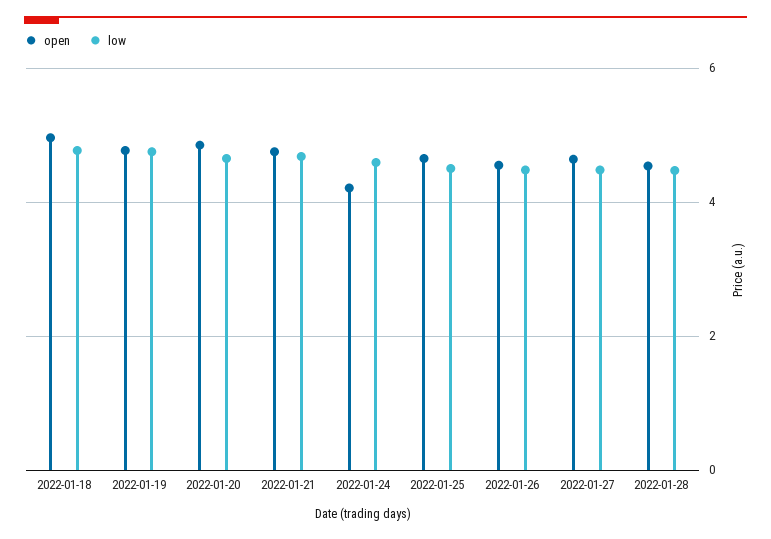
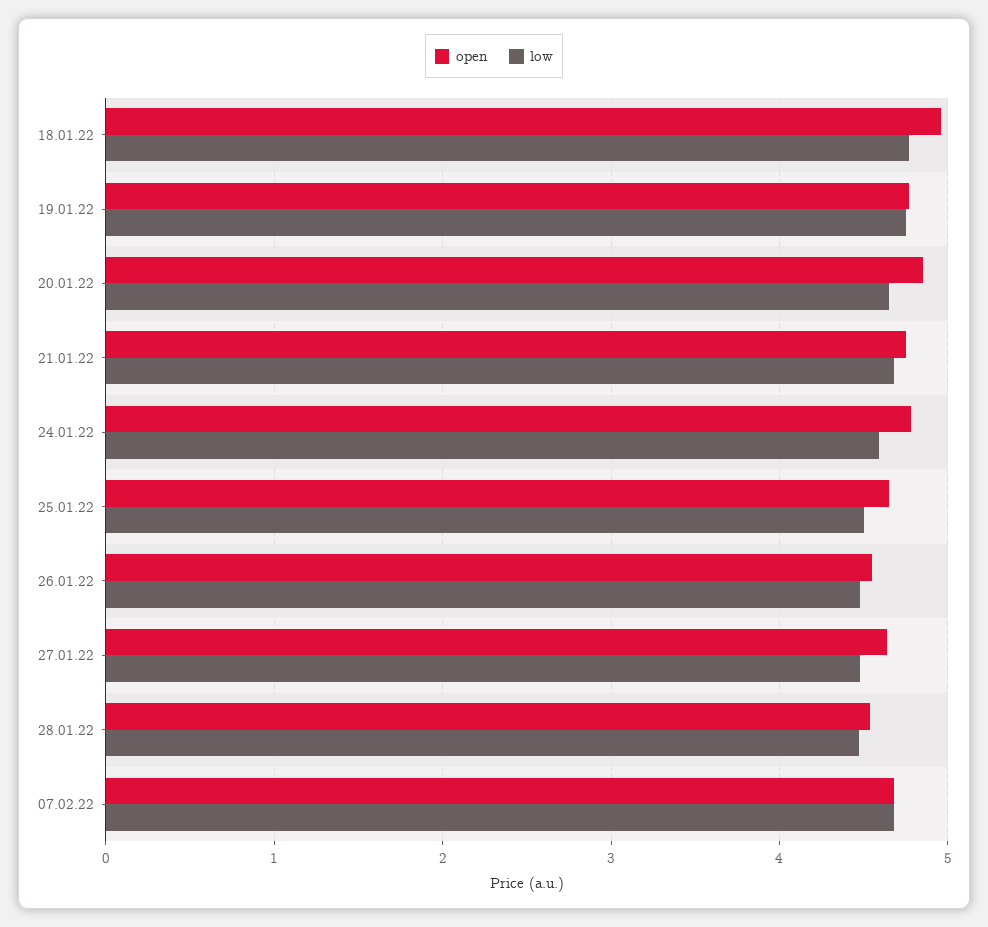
open, 2022-01-24: 4.2 -> 4.8
open, 07.02.22: none -> 4.7
low, 07.02.22: none -> 4.7

